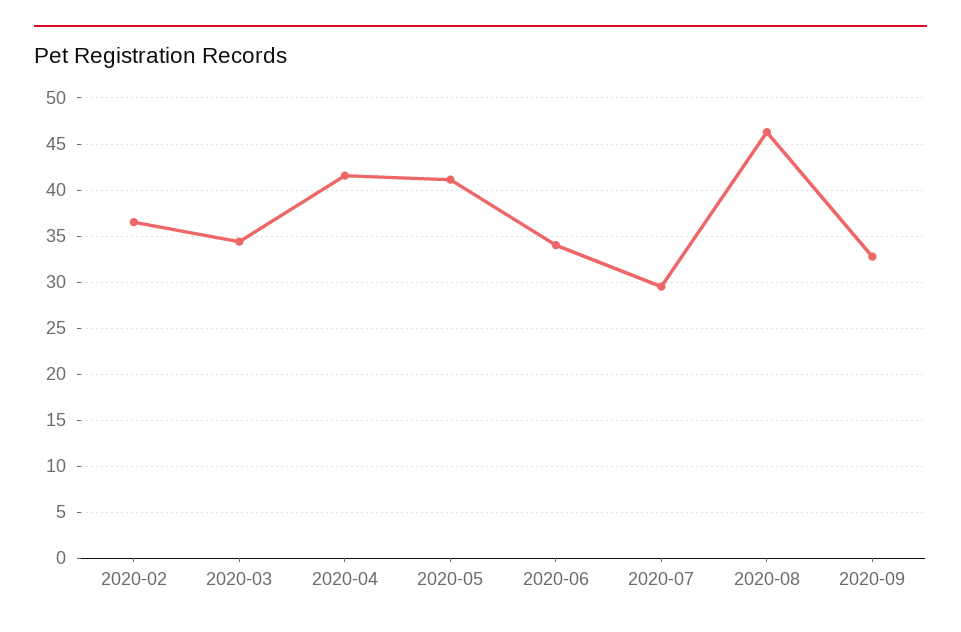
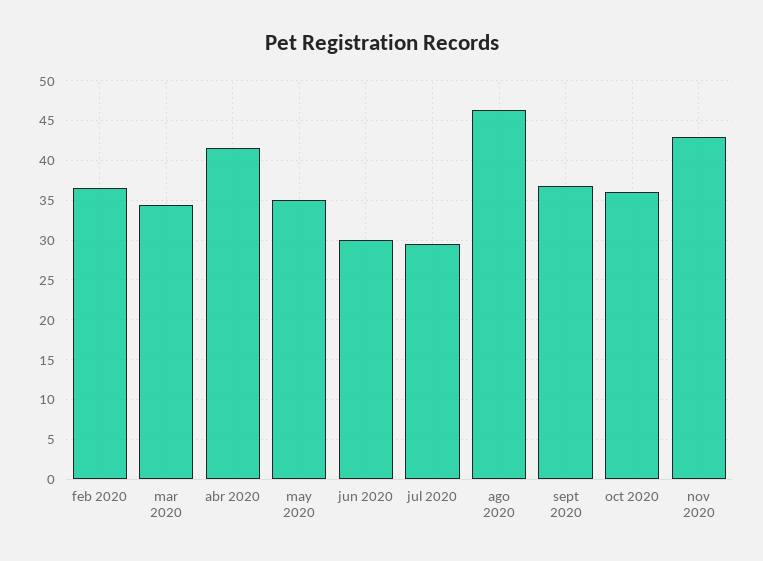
2020-05: 41 -> 35
2020-06: 34 -> 30
2020-09: 33 -> 37
oct 2020: none -> 36
nov 2020: none -> 43

